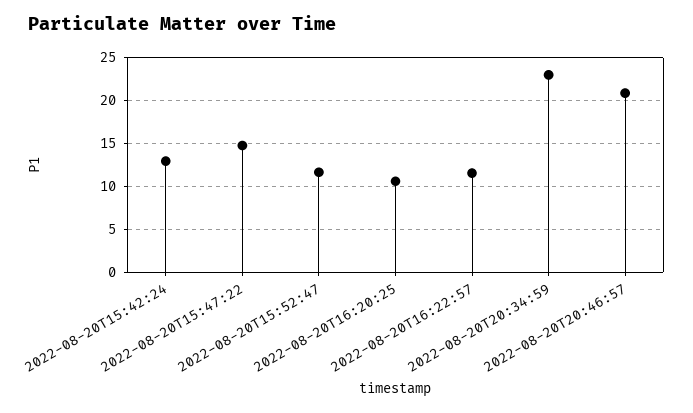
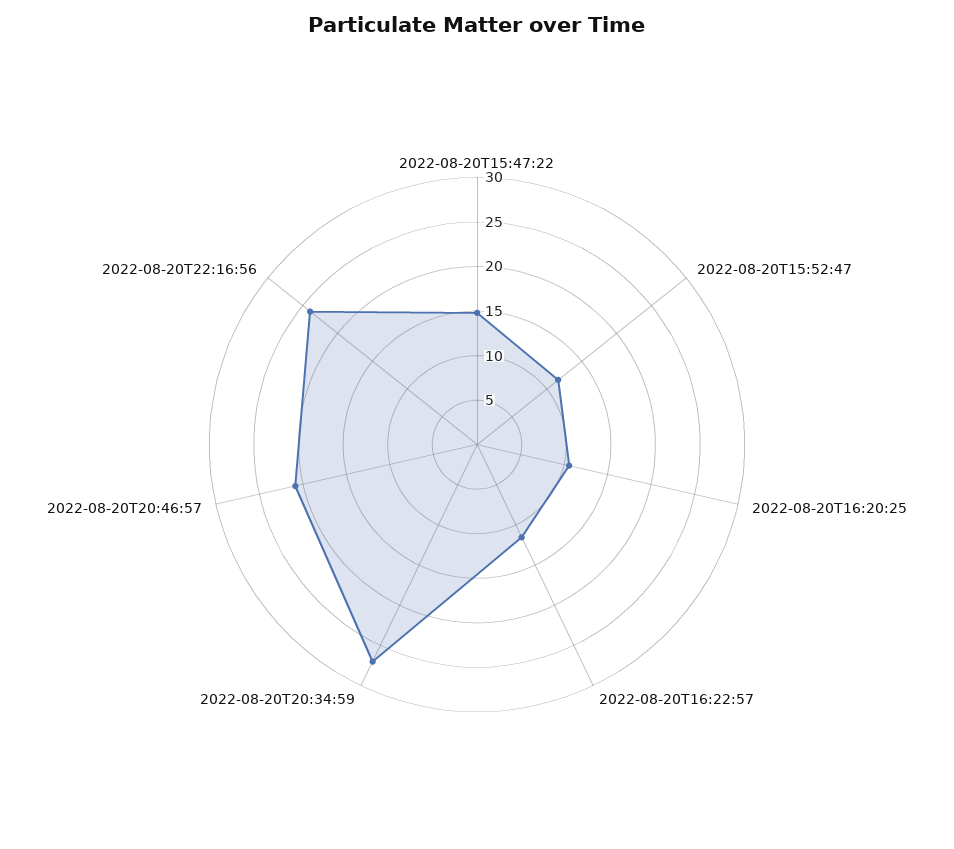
2022-08-20T15:42:24: 13 -> none
2022-08-20T20:34:59: 23 -> 27
2022-08-20T22:16:56: none -> 24

